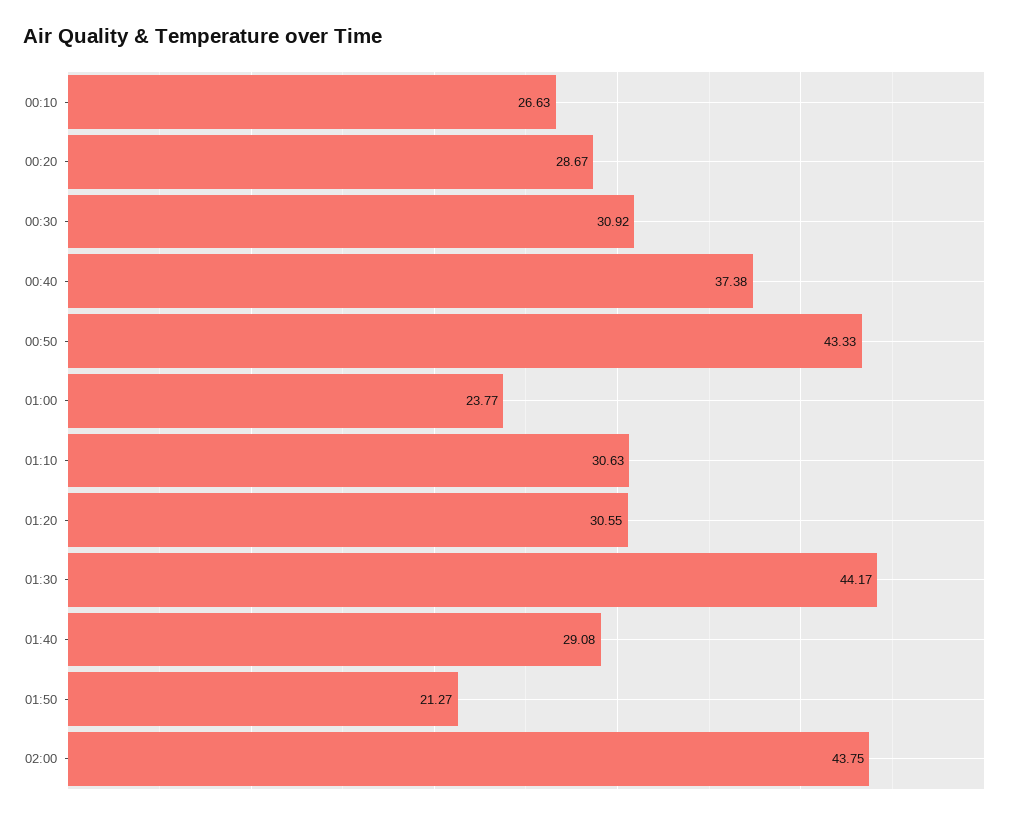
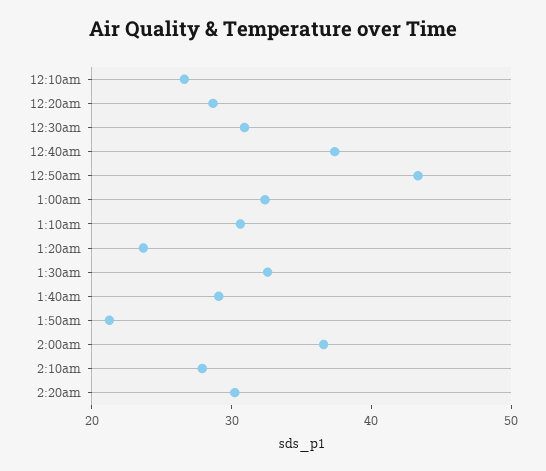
01:00: 23.77 -> 32
01:20: 30.55 -> 24
01:30: 44.17 -> 32
02:00: 43.75 -> 36
2:10am: none -> 28
2:20am: none -> 30

